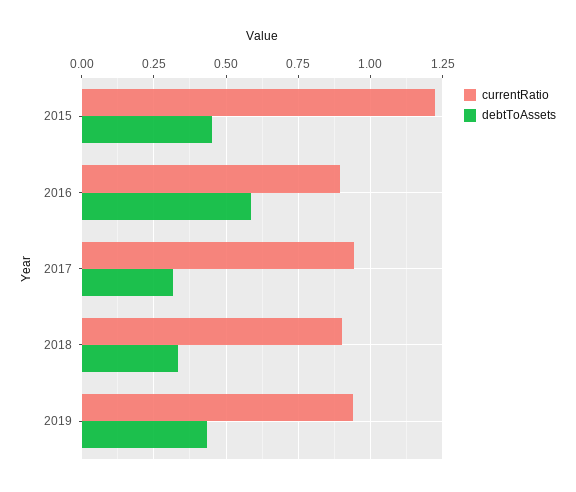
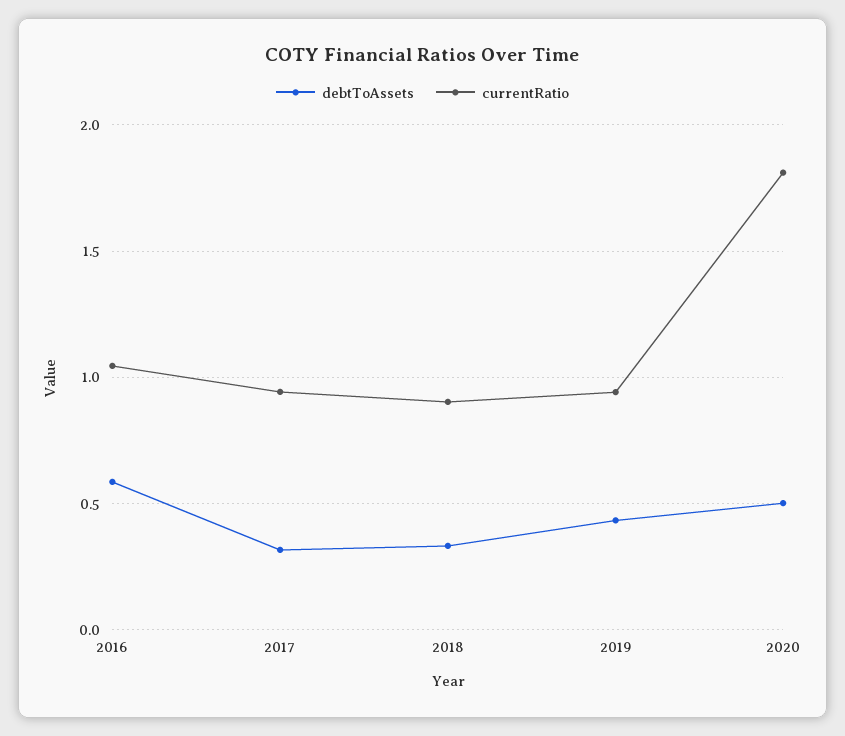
currentRatio, 2015: 1.225 -> none
debtToAssets, 2015: 0.45 -> none
currentRatio, 2016: 0.9 -> 1.05
debtToAssets, 2020: none -> 0.5
currentRatio, 2020: none -> 1.8

